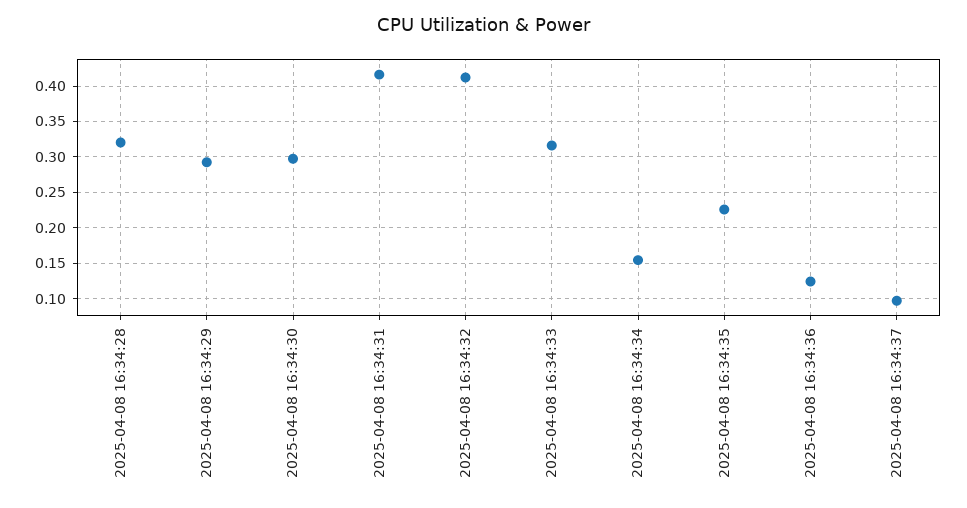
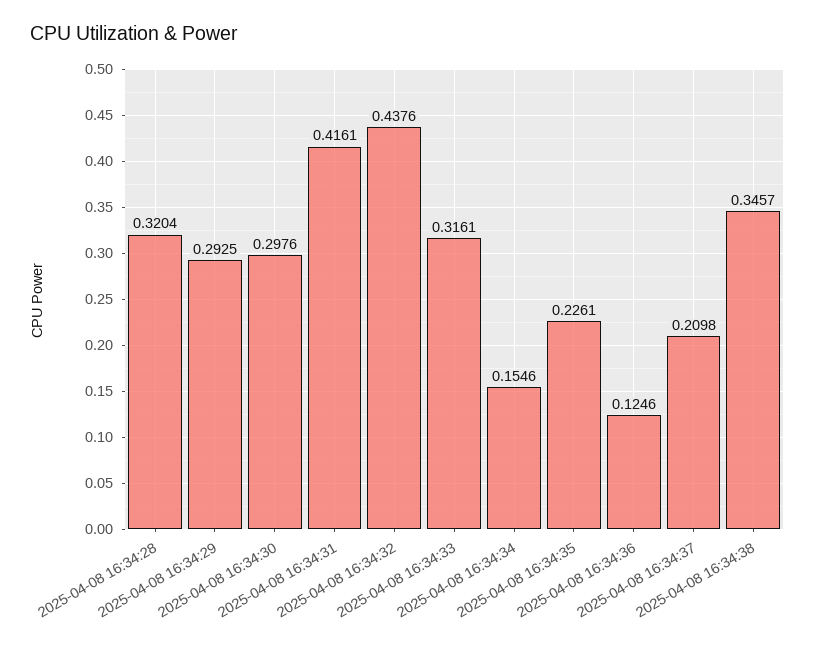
2025-04-08 16:34:32: 0.41 -> 0.4376
2025-04-08 16:34:37: 0.1 -> 0.2098
2025-04-08 16:34:38: none -> 0.3457

